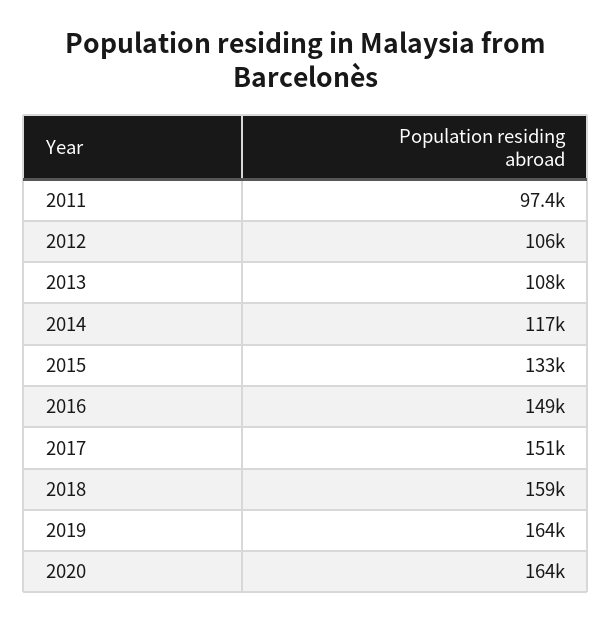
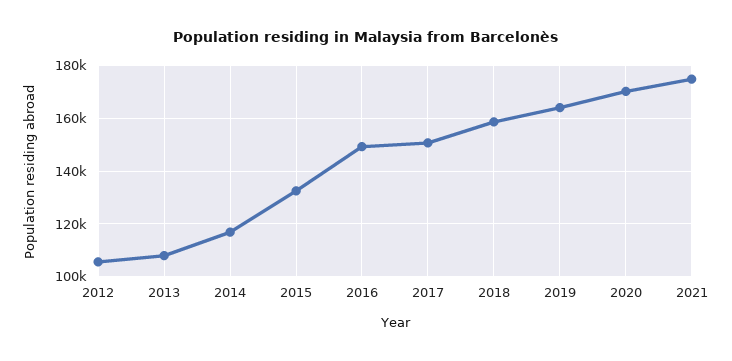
2011: 97400 -> none
2020: 164000 -> 170000
2021: none -> 175000

